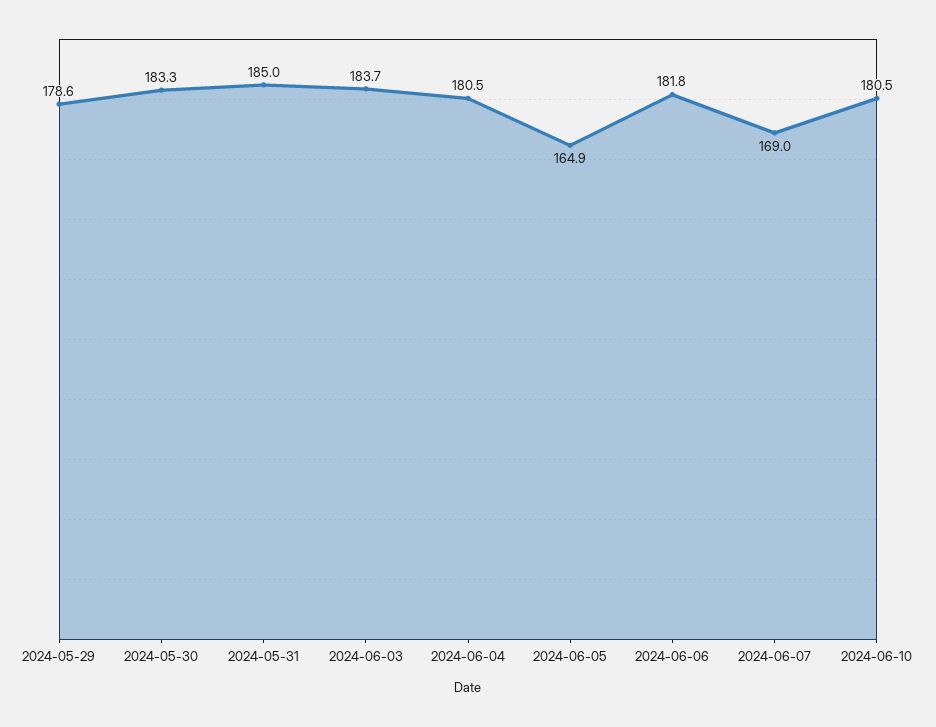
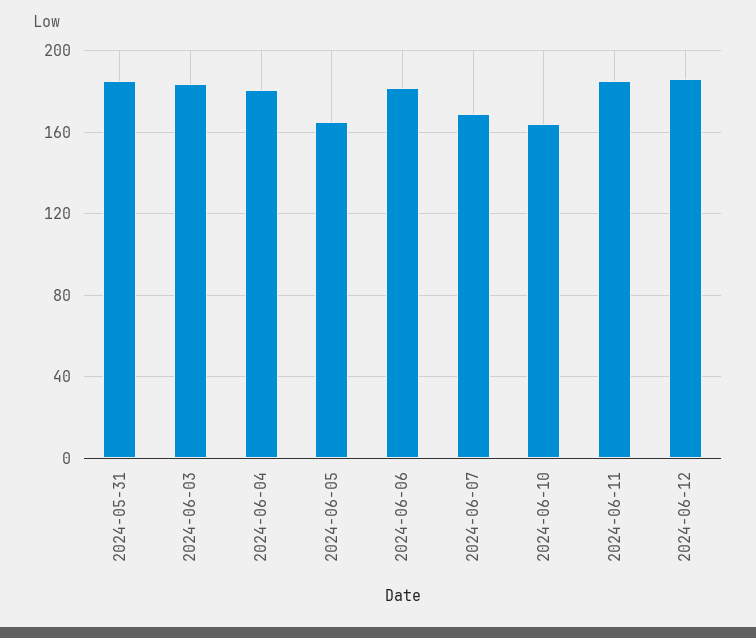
2024-05-29: 178.6 -> none
2024-05-30: 183.3 -> none
2024-06-10: 180.5 -> 165
2024-06-11: none -> 185
2024-06-12: none -> 185

